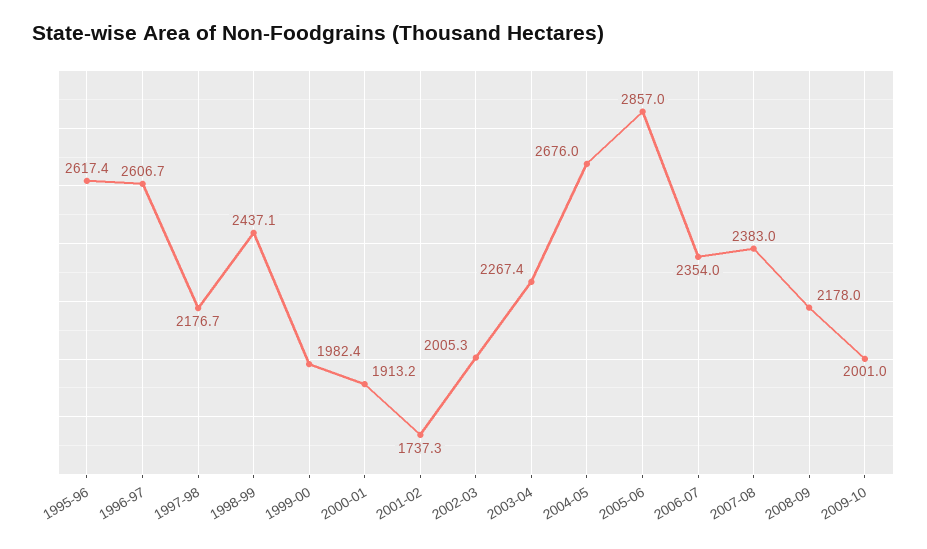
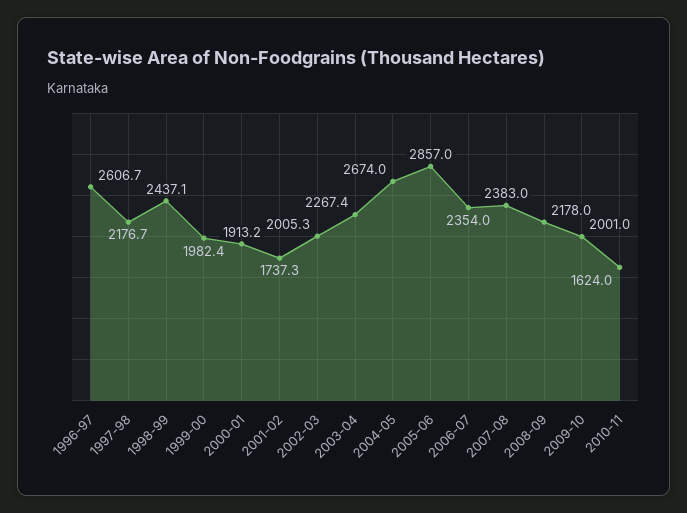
1995-96: 2617.4 -> none
2004-05: 2676 -> 2674
2010-11: none -> 1624

